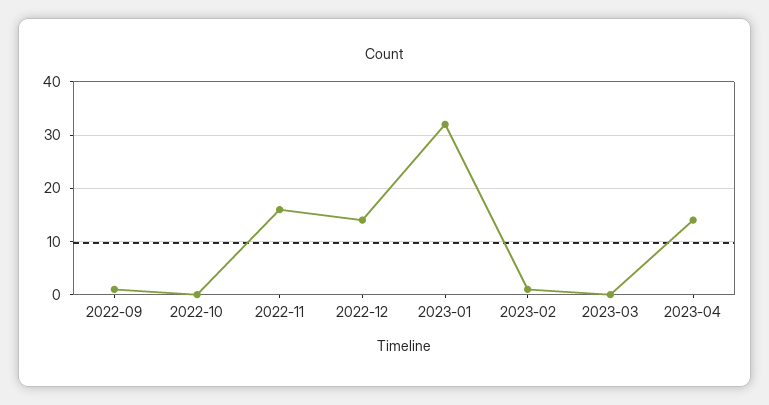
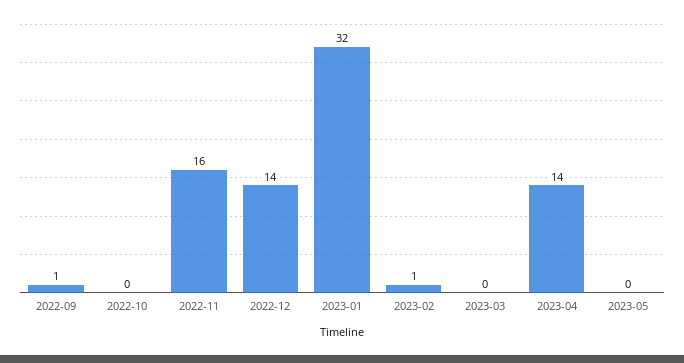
2023-05: none -> 0

